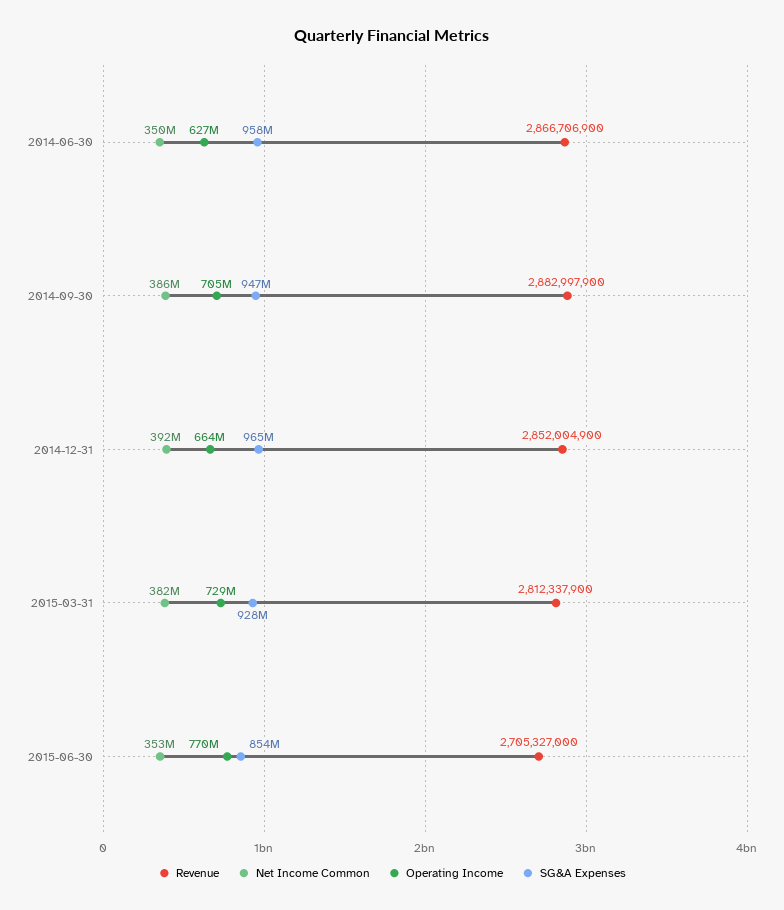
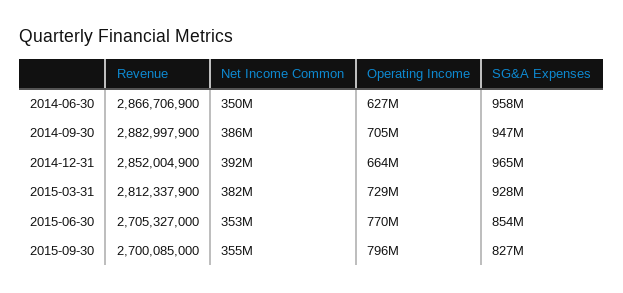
Revenue, 2015-09-30: none -> 2700085000
Net Income Common, 2015-09-30: none -> 355000000
Operating Income, 2015-09-30: none -> 796000000
SG&A Expenses, 2015-09-30: none -> 827000000

